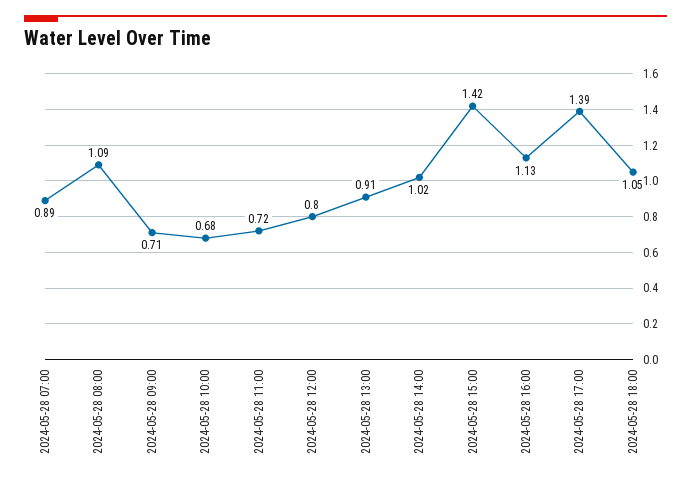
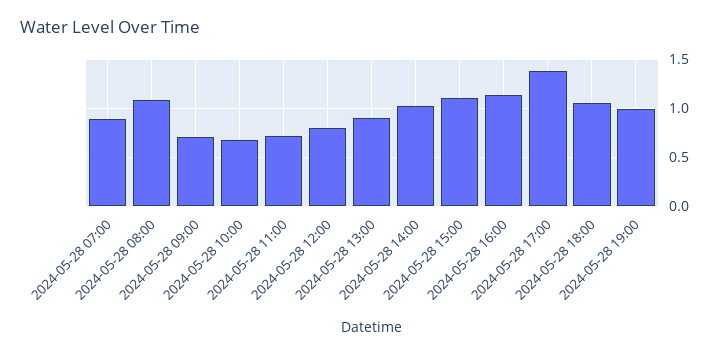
2024-05-28 15:00: 1.42 -> 1.1
2024-05-28 19:00: none -> 1

